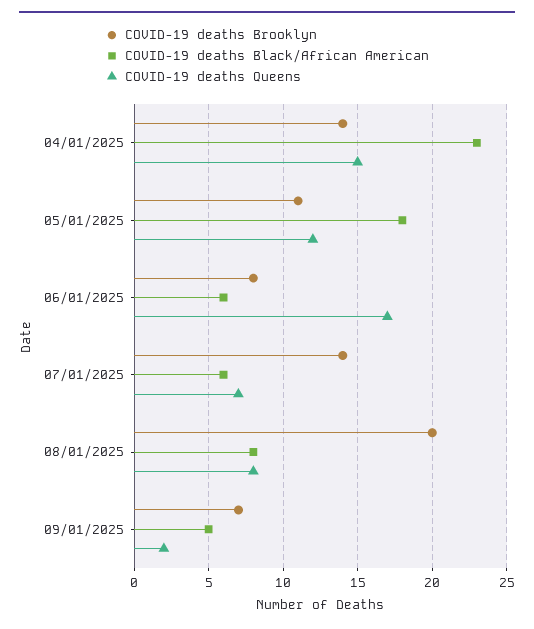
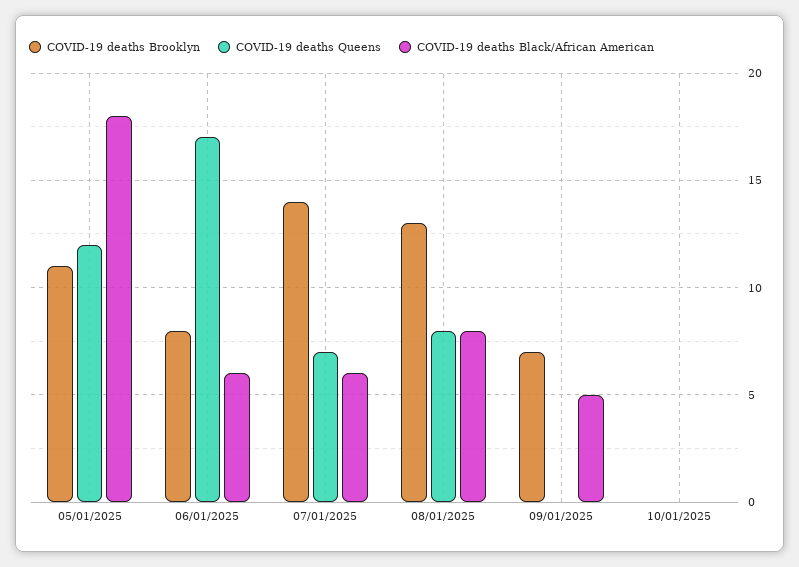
COVID-19 deaths Brooklyn, 04/01/2025: 14 -> none
COVID-19 deaths Black/African American, 04/01/2025: 23 -> none
COVID-19 deaths Queens, 04/01/2025: 15 -> none
COVID-19 deaths Brooklyn, 08/01/2025: 20 -> 13
COVID-19 deaths Queens, 09/01/2025: 2 -> 0
COVID-19 deaths Brooklyn, 10/01/2025: none -> 0
COVID-19 deaths Queens, 10/01/2025: none -> 0
COVID-19 deaths Black/African American, 10/01/2025: none -> 0

